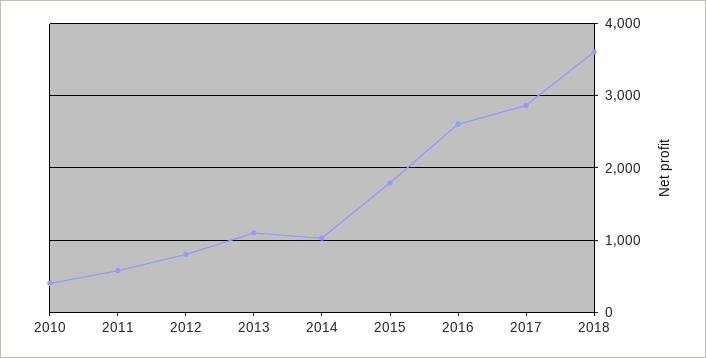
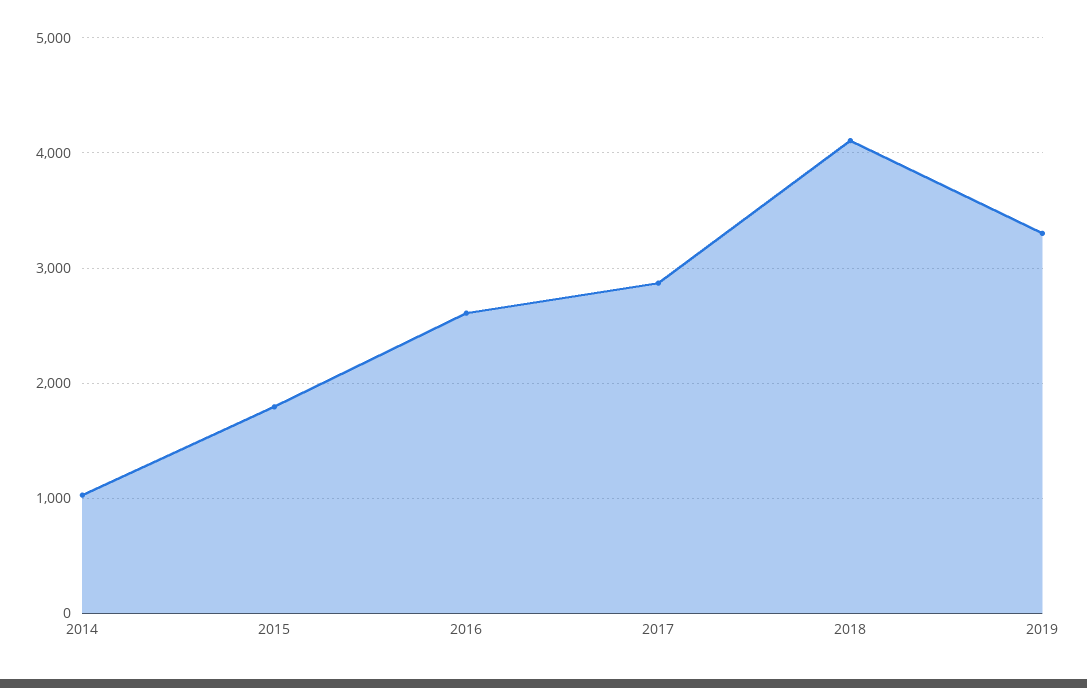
2010: 400 -> none
2011: 600 -> none
2012: 800 -> none
2013: 1100 -> none
2018: 3600 -> 4100
2019: none -> 3300

